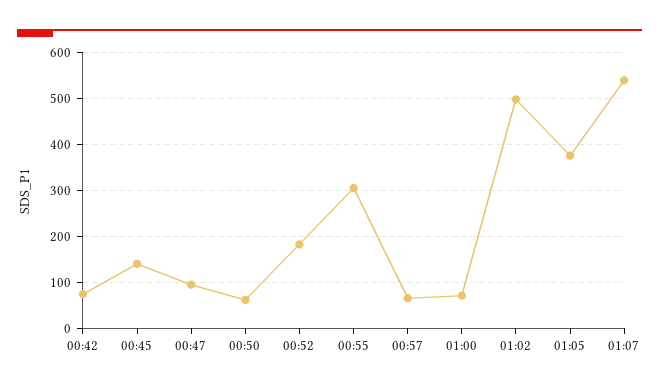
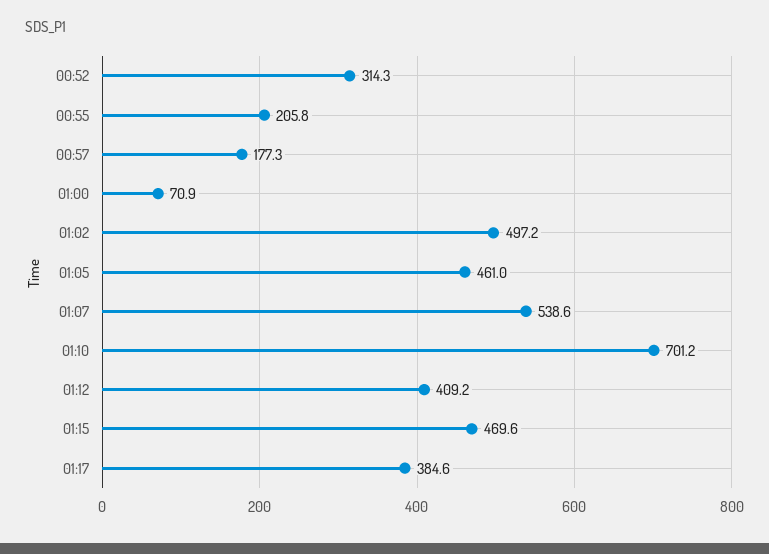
00:42: 80 -> none
00:45: 140 -> none
00:47: 100 -> none
00:50: 60 -> none
00:52: 180 -> 314.3
00:55: 300 -> 205.8
00:57: 60 -> 177.3
01:05: 380 -> 461
01:10: none -> 701.2
01:12: none -> 409.2
01:15: none -> 469.6
01:17: none -> 384.6

